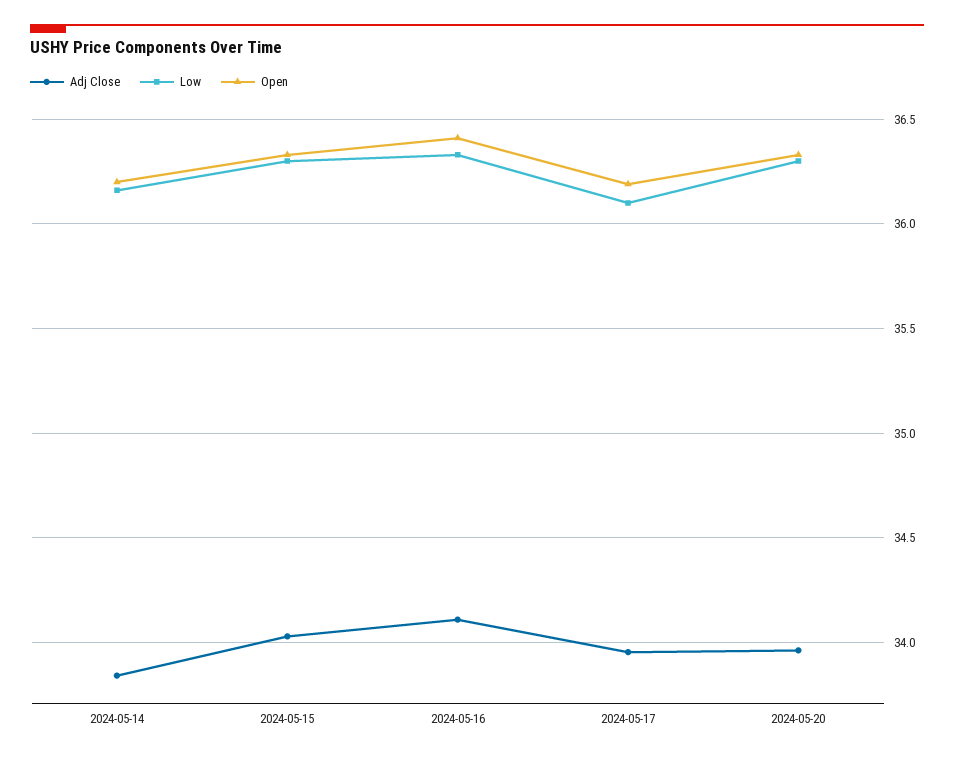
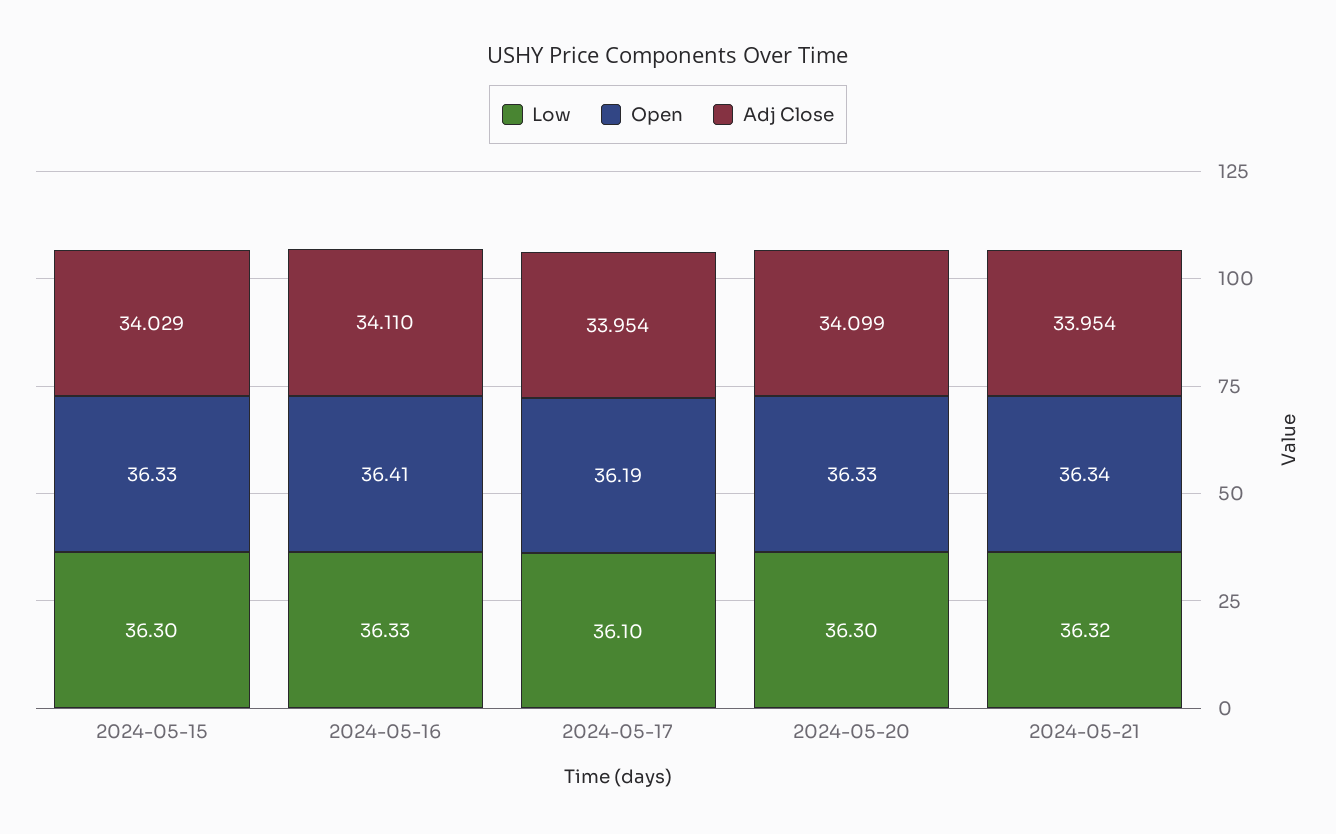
Adj Close, 2024-05-14: 33.85 -> none
Low, 2024-05-14: 36.15 -> none
Open, 2024-05-14: 36.2 -> none
Adj Close, 2024-05-20: 33.95 -> 34.099
Low, 2024-05-21: none -> 36.32
Open, 2024-05-21: none -> 36.34
Adj Close, 2024-05-21: none -> 33.954

